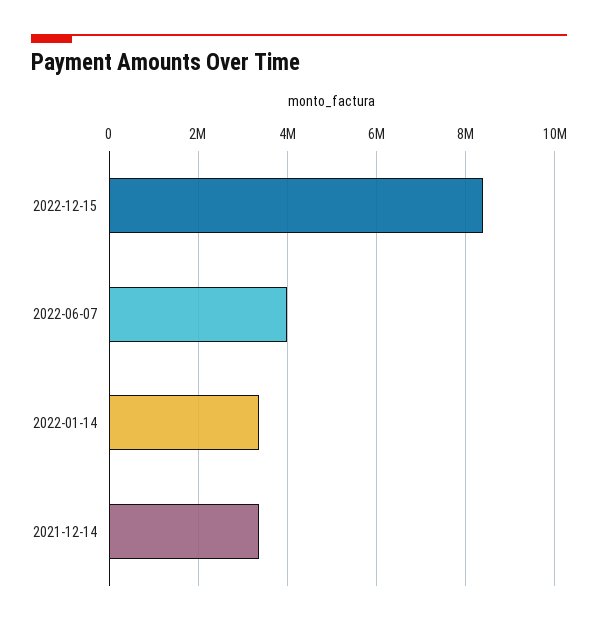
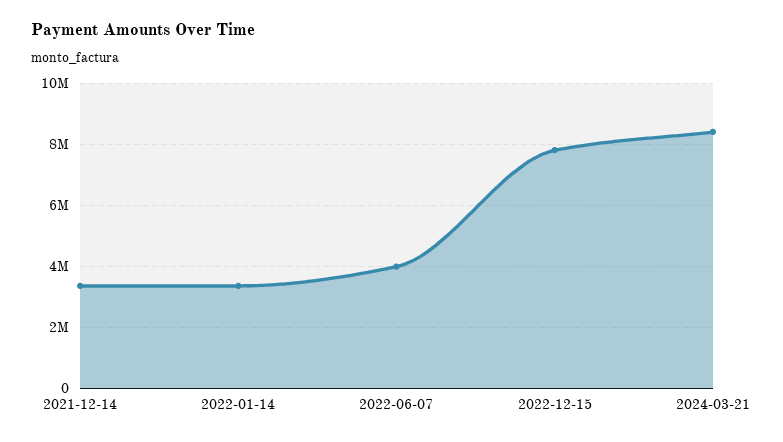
2022-12-15: 8400000 -> 7800000
2024-03-21: none -> 8400000

